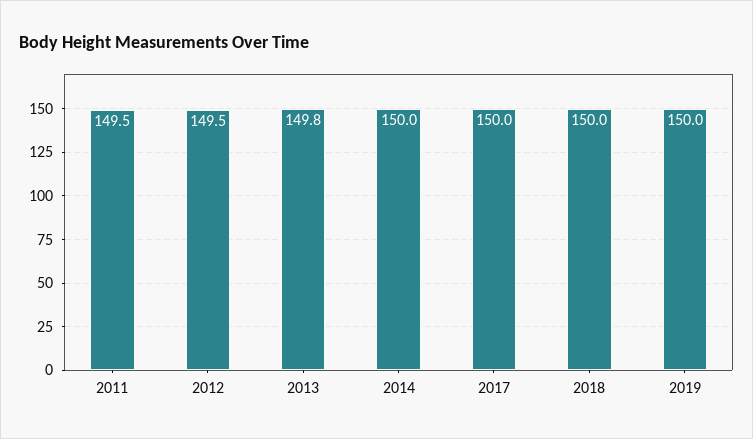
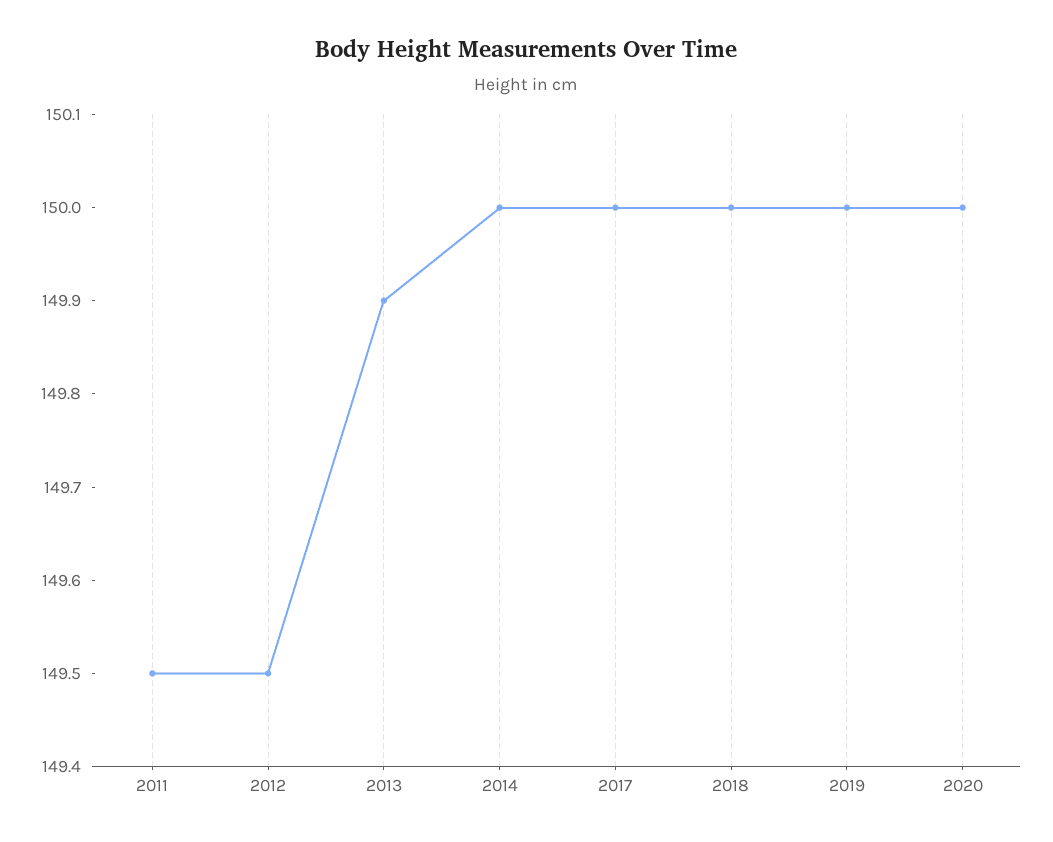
2013: 149.8 -> 149.9
2020: none -> 150

